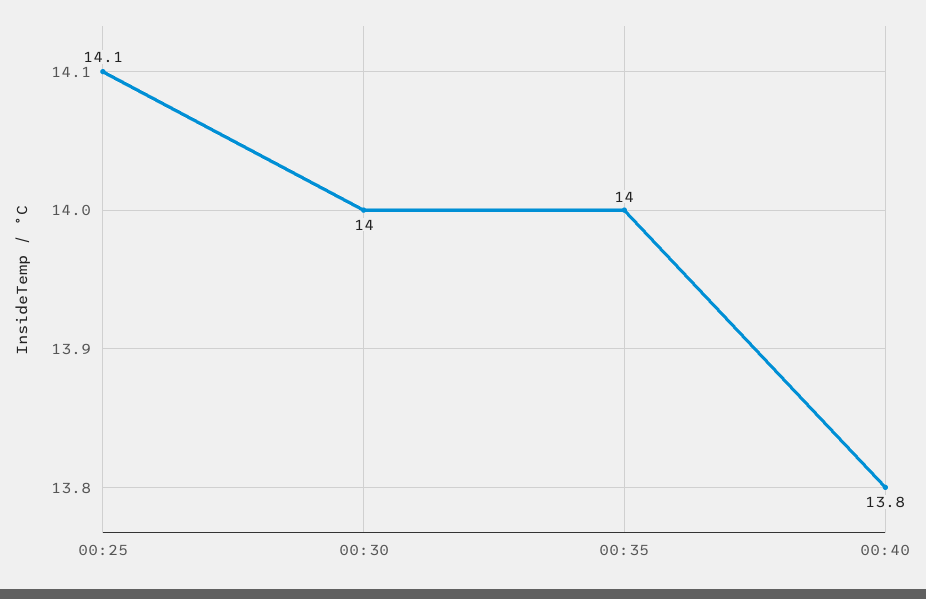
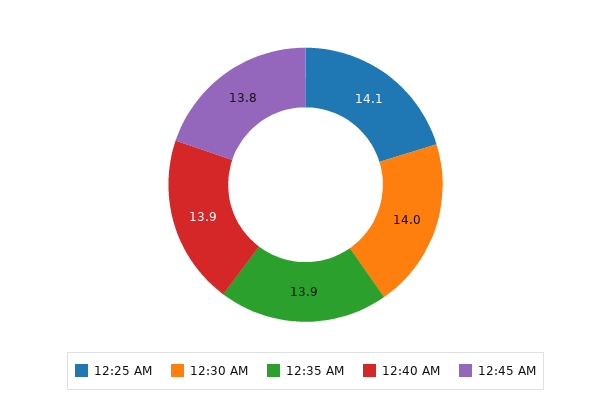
00:35: 14 -> 13.9
00:40: 13.8 -> 13.9
12:45 AM: none -> 13.8

